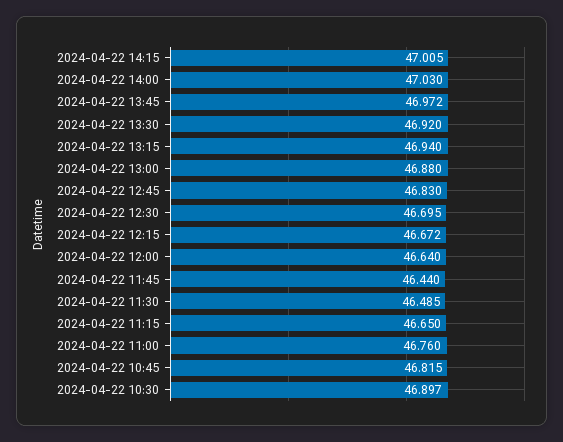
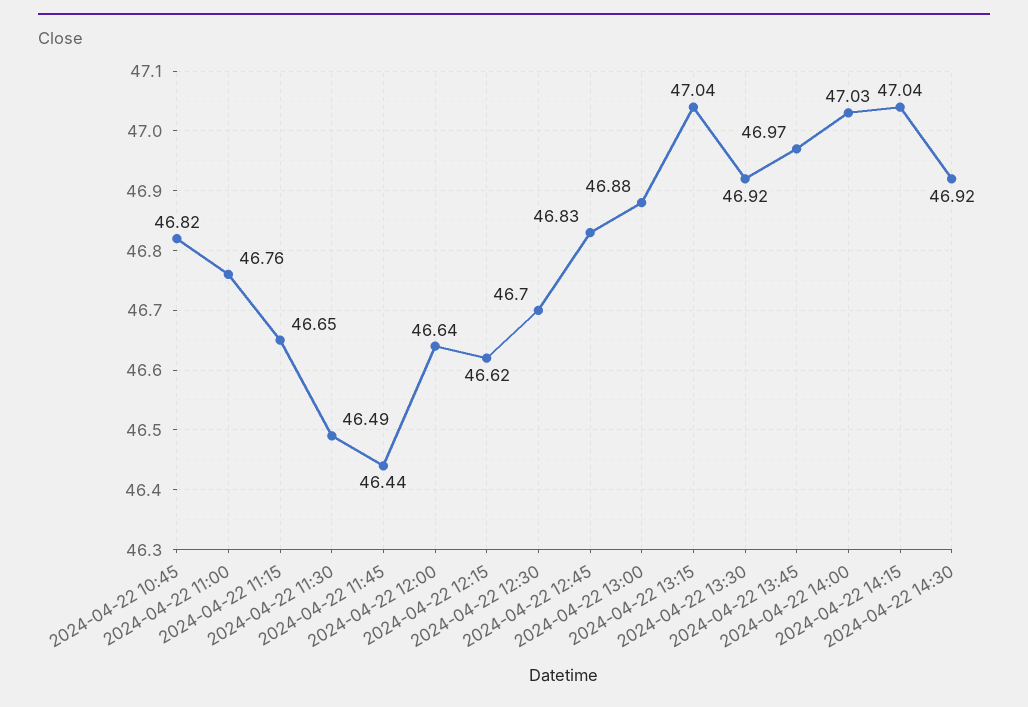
2024-04-22 14:15: 47.005 -> 47.04
2024-04-22 13:15: 46.94 -> 47.04
2024-04-22 12:15: 46.672 -> 46.62
2024-04-22 10:30: 46.897 -> none
2024-04-22 14:30: none -> 46.92

